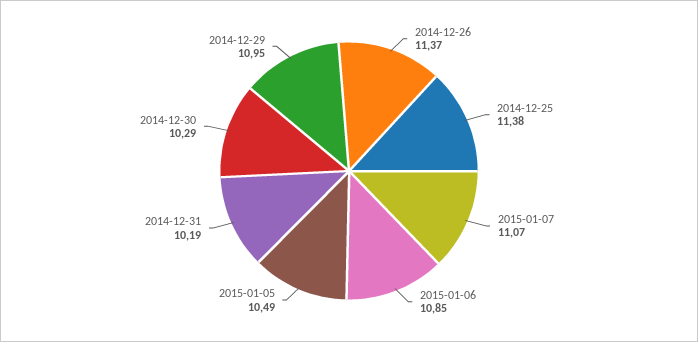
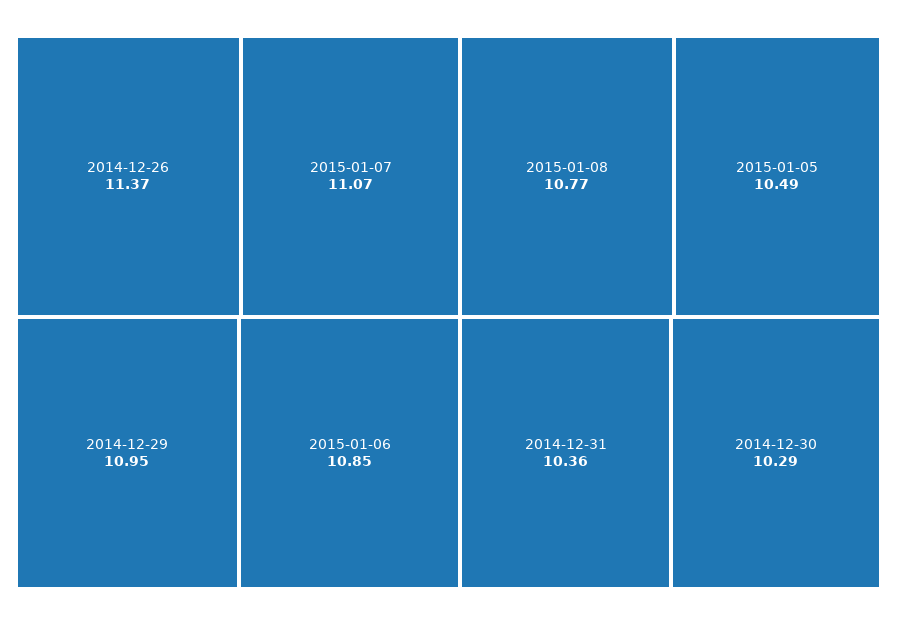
2014-12-25: 11.38 -> none
2014-12-31: 10.19 -> 10.36
2015-01-08: none -> 10.77

